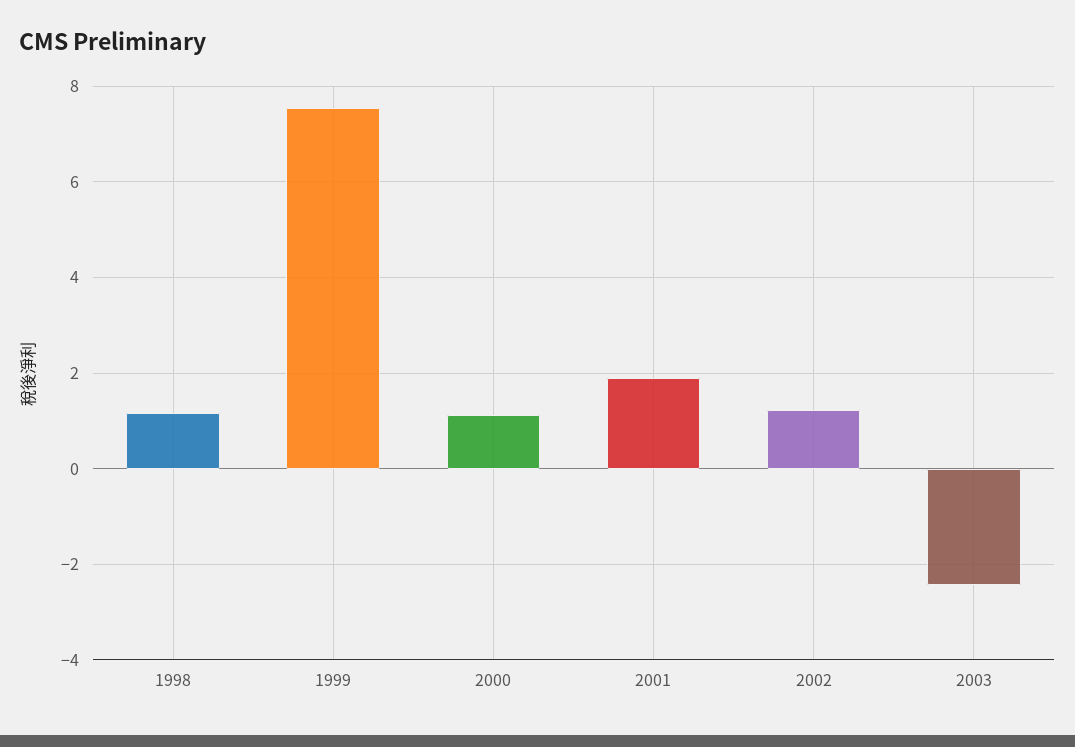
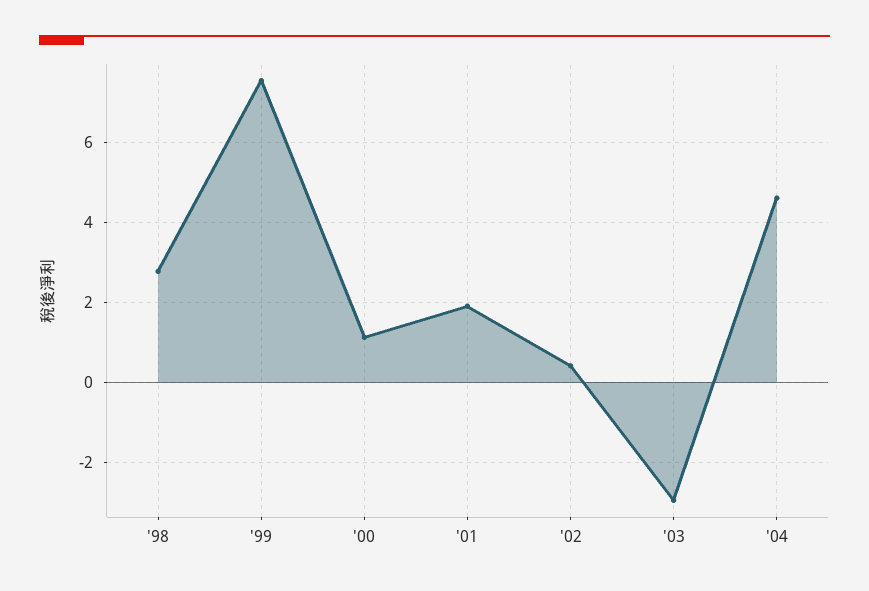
1998: 1.2 -> 2.8
2002: 1.2 -> 0.4
2003: -2.4 -> -3
'04: none -> 4.6

